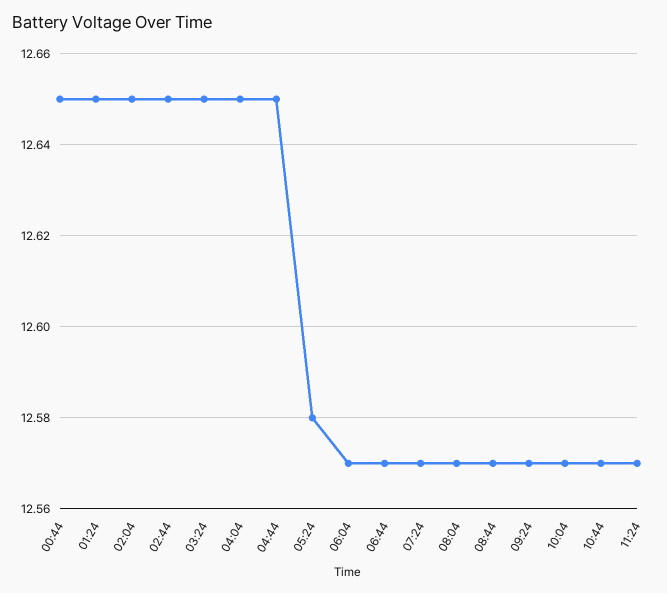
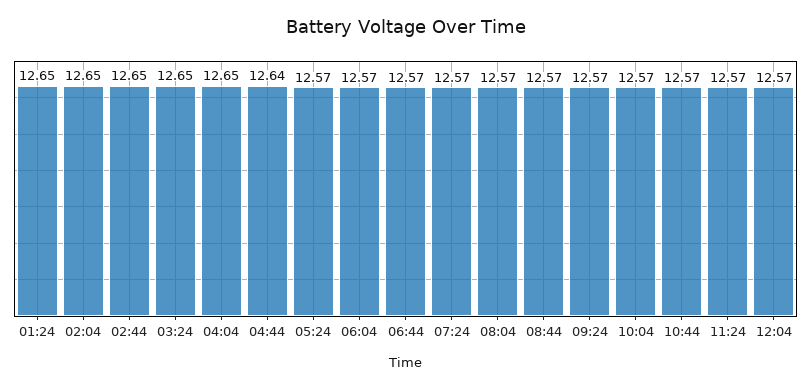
00:44: 12.65 -> none
04:44: 12.65 -> 12.64
05:24: 12.58 -> 12.57
12:04: none -> 12.57

